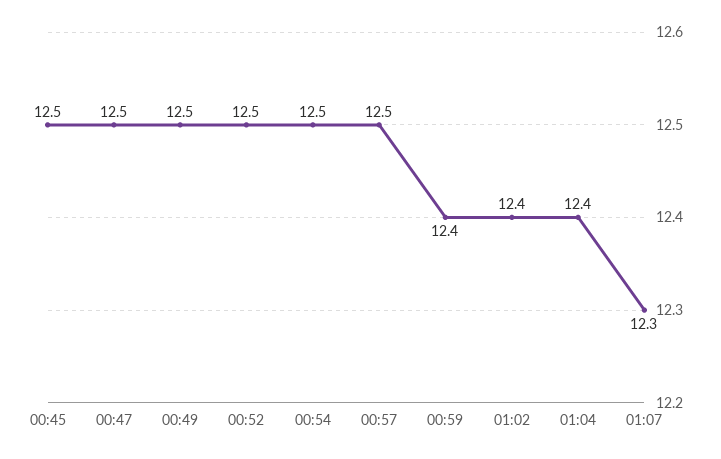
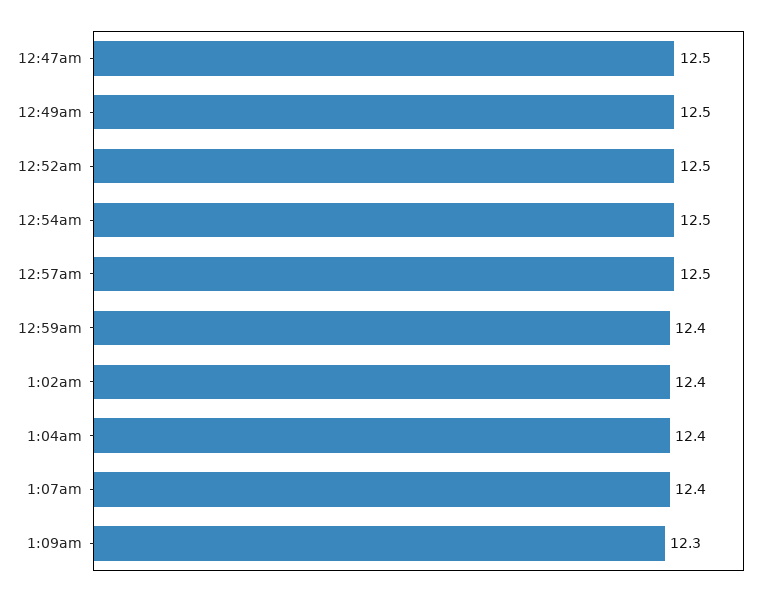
00:45: 12.5 -> none
01:07: 12.3 -> 12.4
1:09am: none -> 12.3

